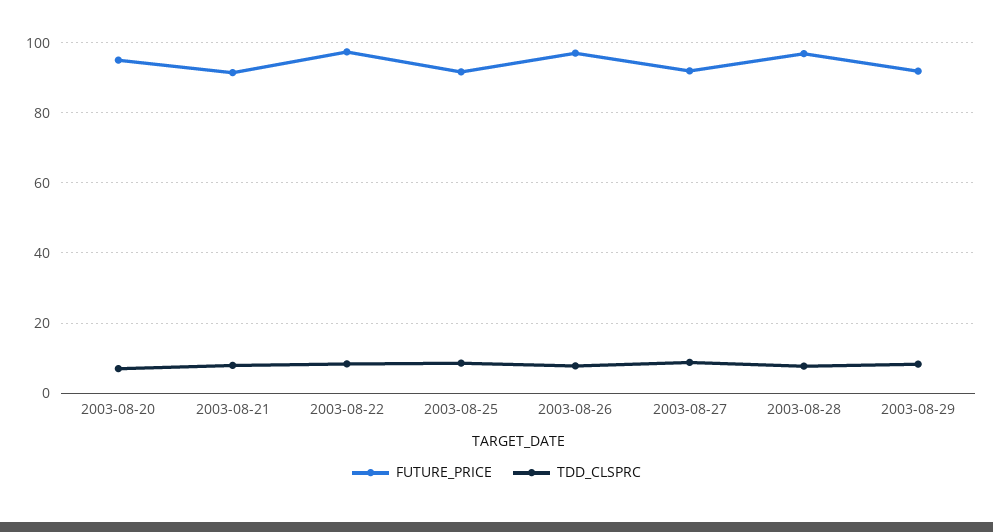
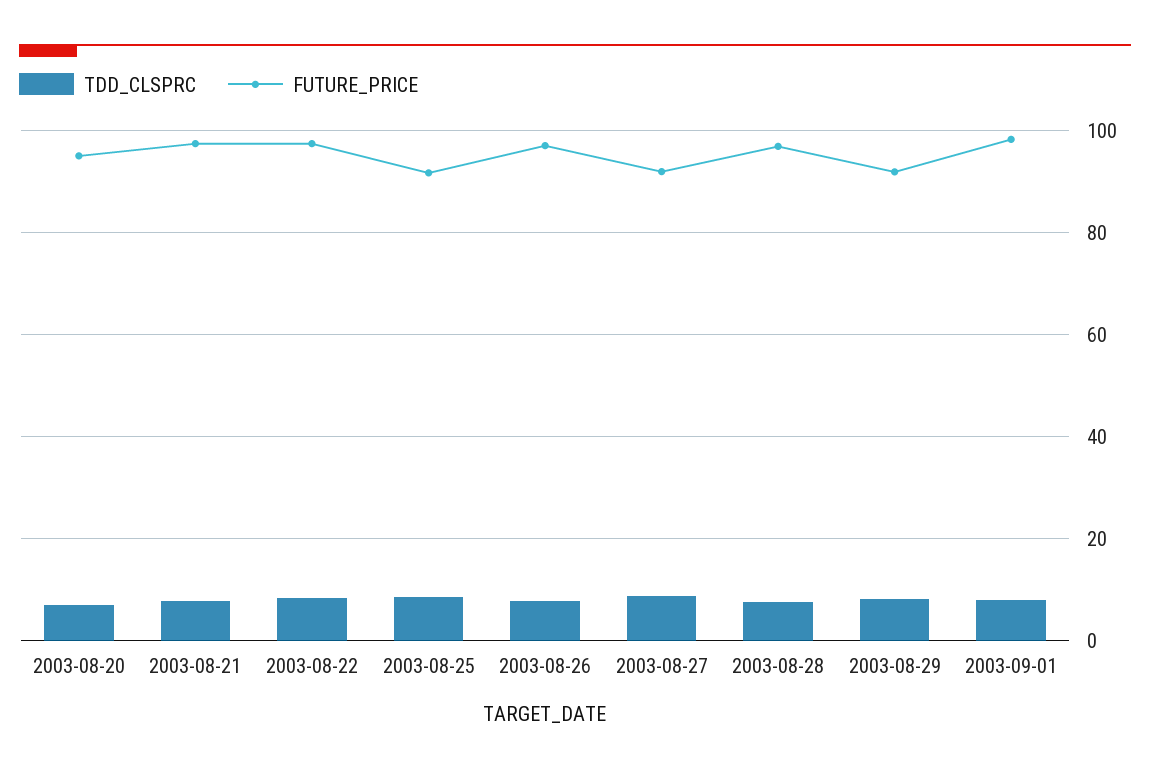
FUTURE_PRICE, 2003-08-21: 92 -> 98
TDD_CLSPRC, 2003-09-01: none -> 8
FUTURE_PRICE, 2003-09-01: none -> 98

